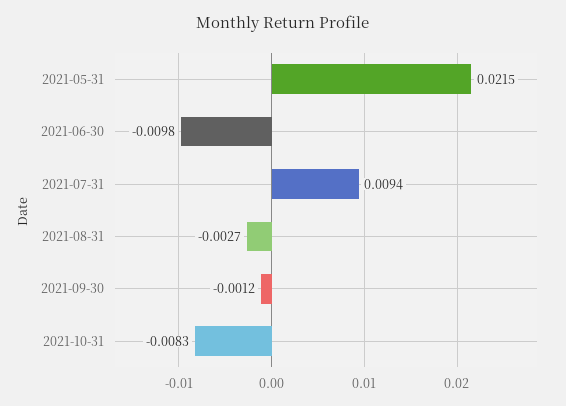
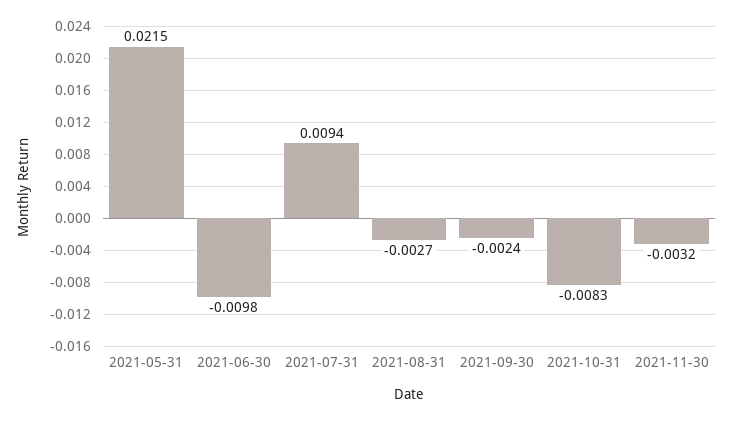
2021-09-30: -0.0012 -> -0.0024
2021-11-30: none -> -0.0032

